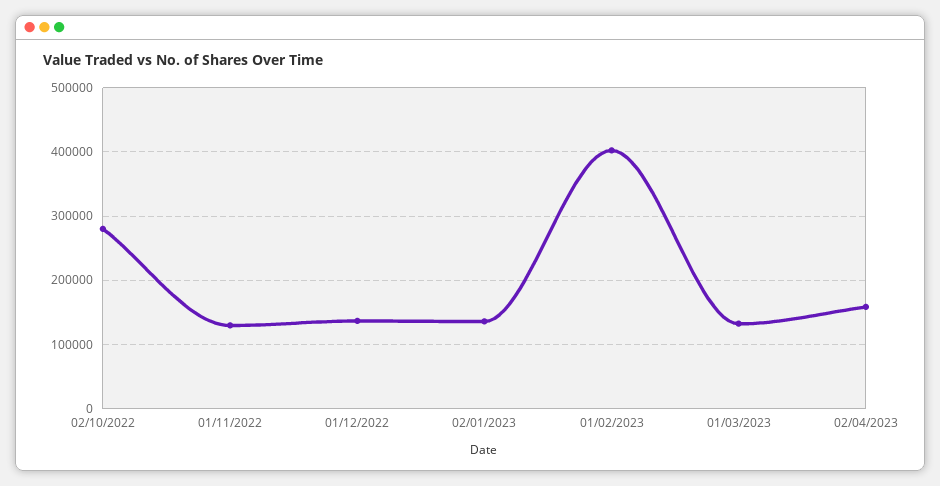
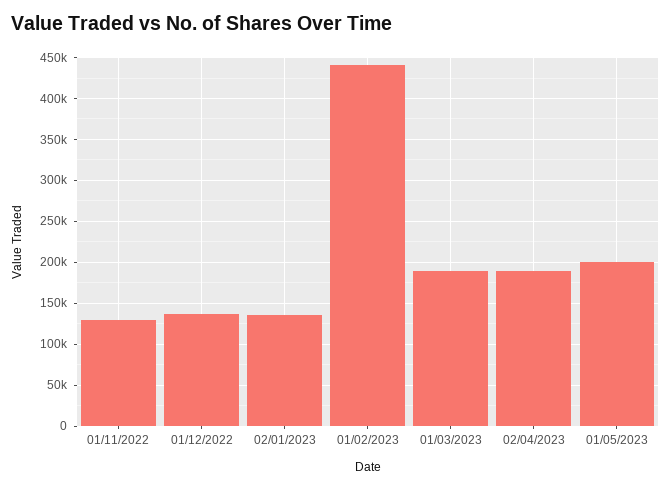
02/10/2022: 280000 -> none
01/02/2023: 400000 -> 440000
01/03/2023: 130000 -> 190000
02/04/2023: 160000 -> 190000
01/05/2023: none -> 200000

